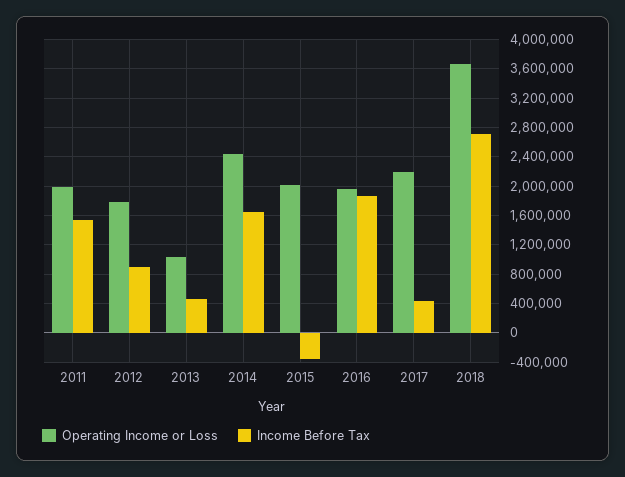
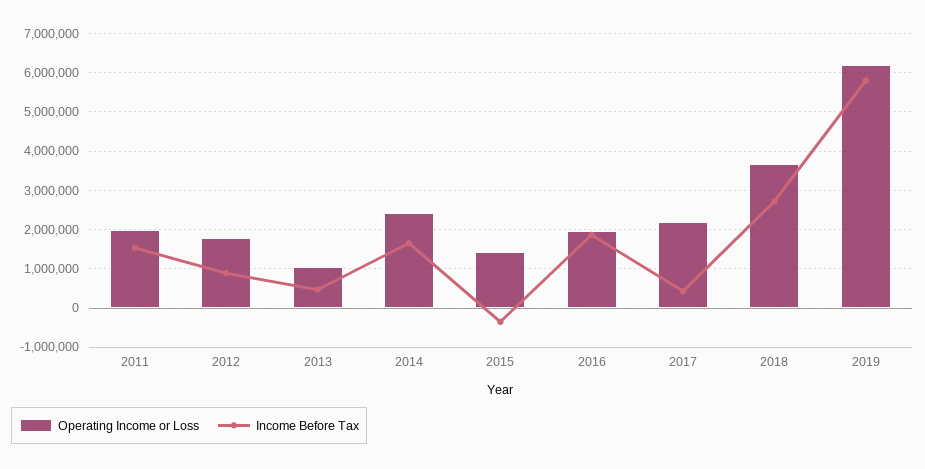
Operating Income or Loss, 2015: 2000000 -> 1400000
Operating Income or Loss, 2019: none -> 6200000
Income Before Tax, 2019: none -> 5800000

